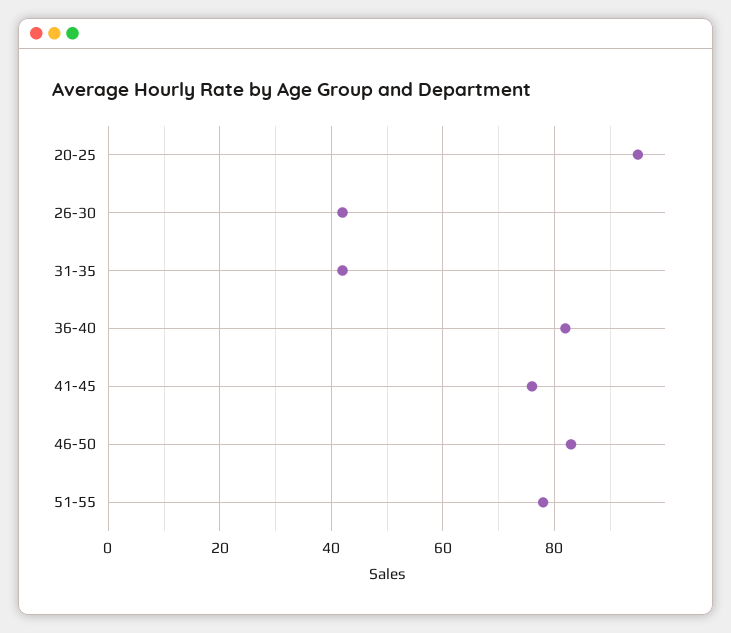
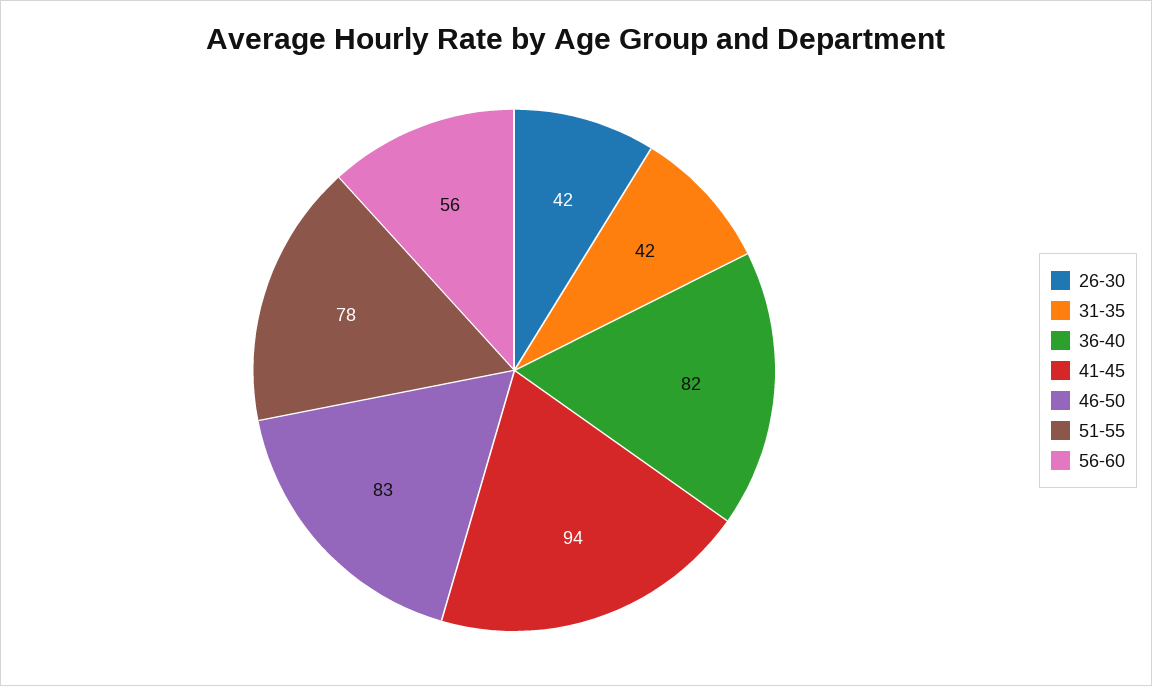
20-25: 95 -> none
41-45: 75 -> 94
56-60: none -> 56

